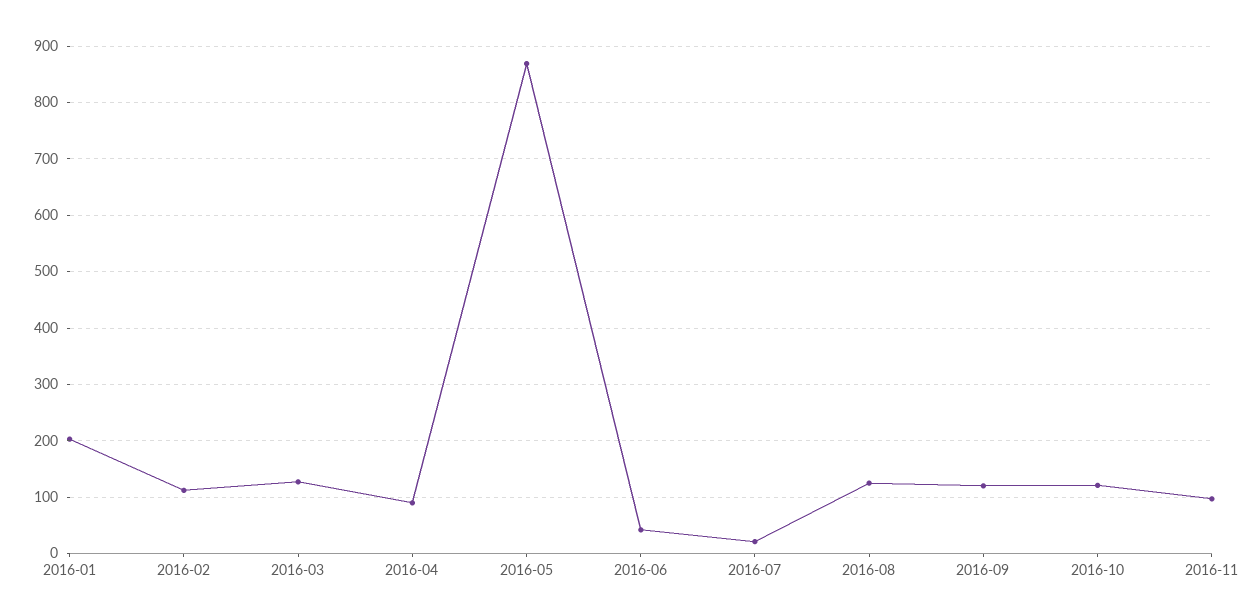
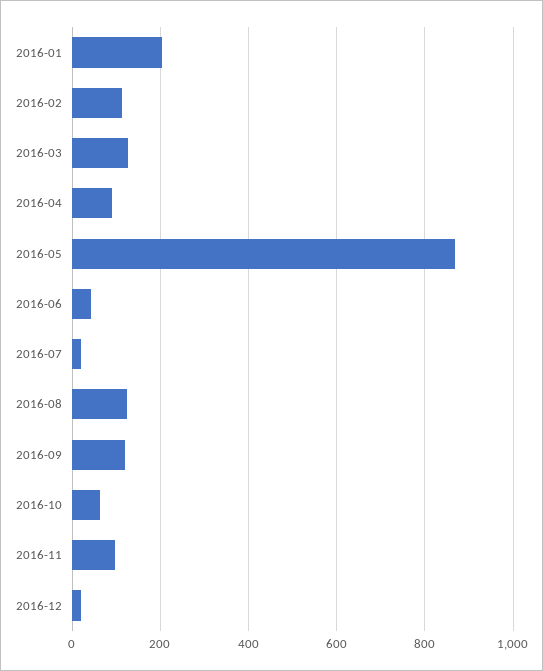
2016-10: 120 -> 60
2016-12: none -> 20

